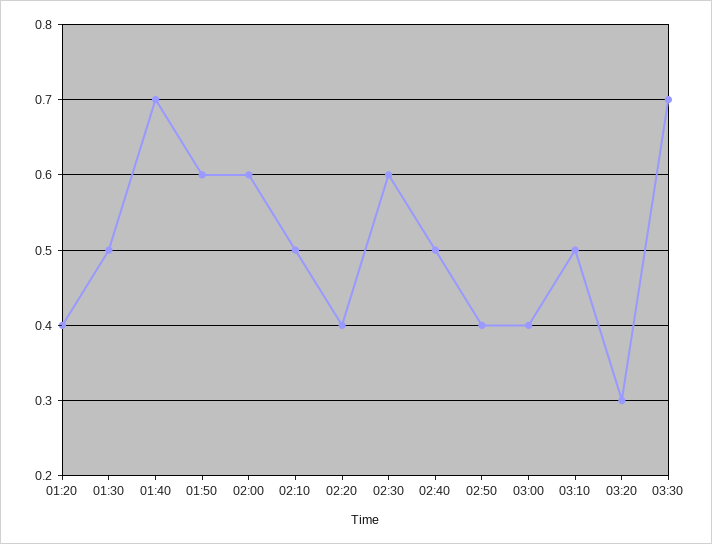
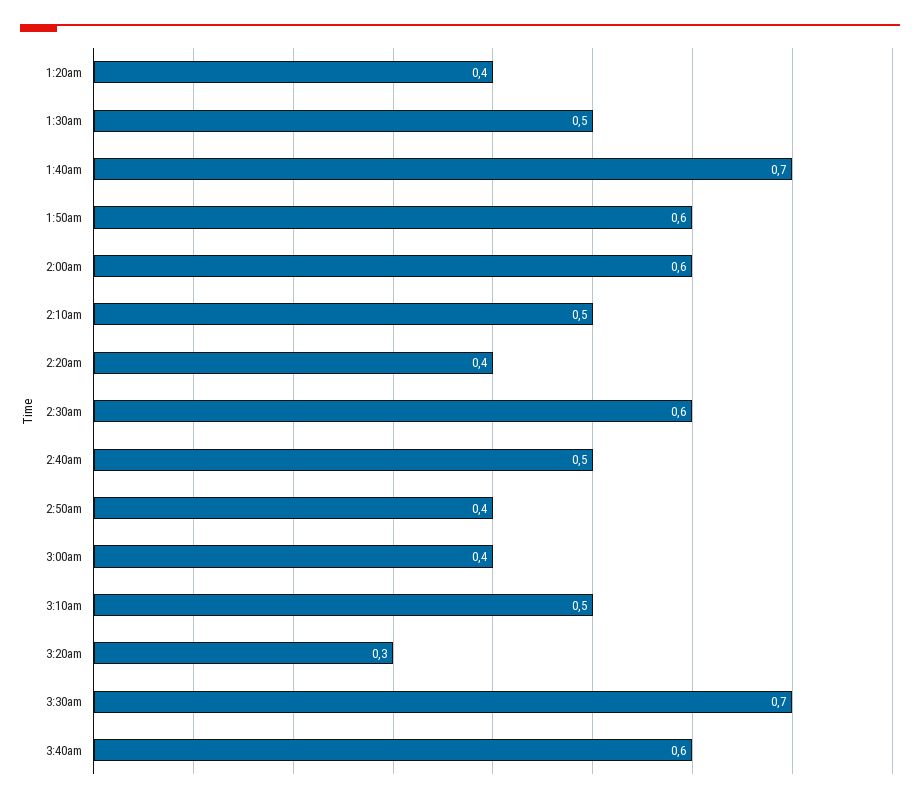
3:40am: none -> 0.6

